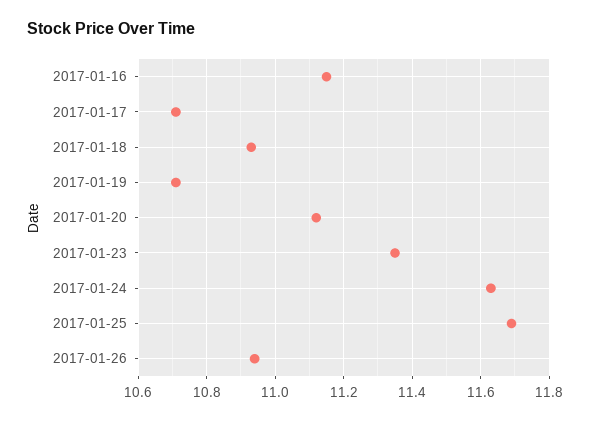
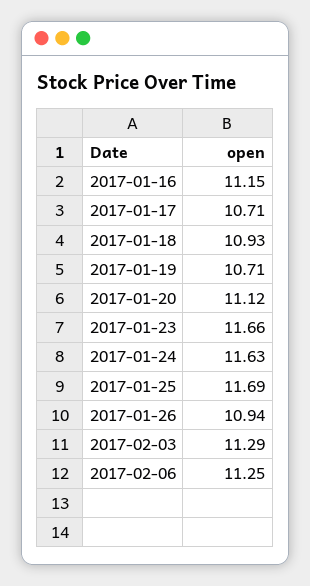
2017-01-23: 11.35 -> 11.66
2017-02-03: none -> 11.29
2017-02-06: none -> 11.25

